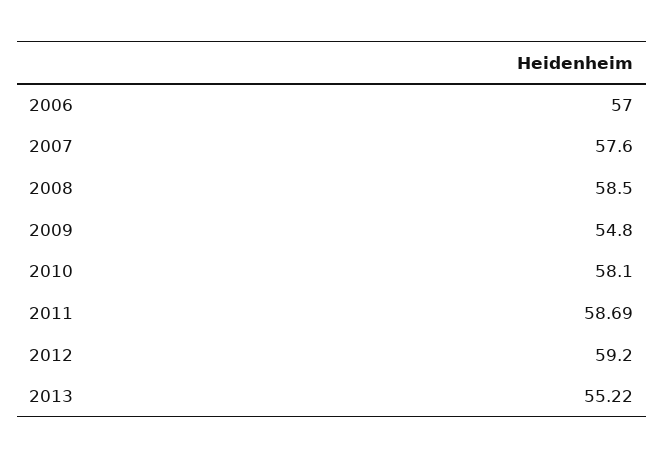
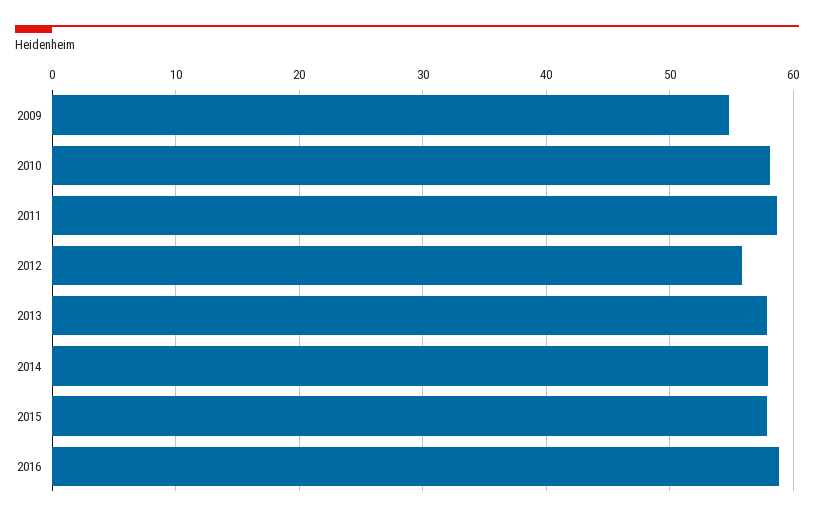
2006: 57 -> none
2007: 57.6 -> none
2008: 58.5 -> none
2012: 59.2 -> 56
2013: 55.22 -> 58
2014: none -> 58
2015: none -> 58
2016: none -> 59

